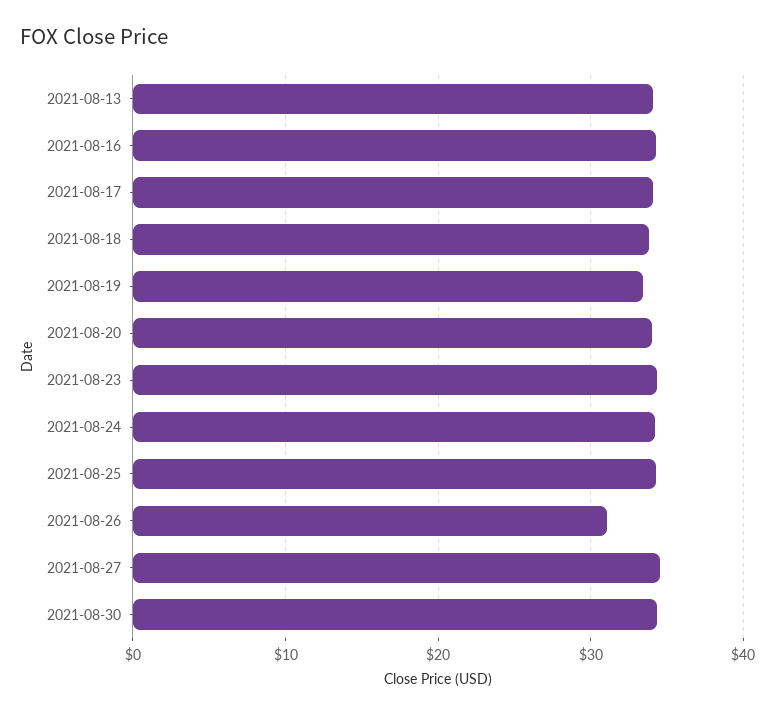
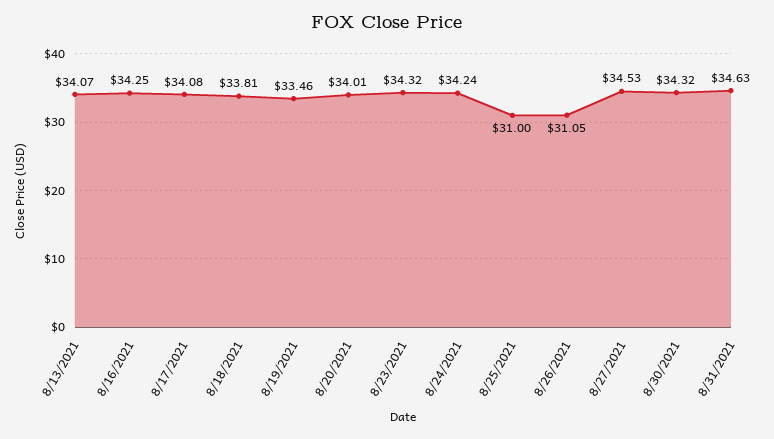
2021-08-25: 34 -> 31
8/31/2021: none -> 34.63

